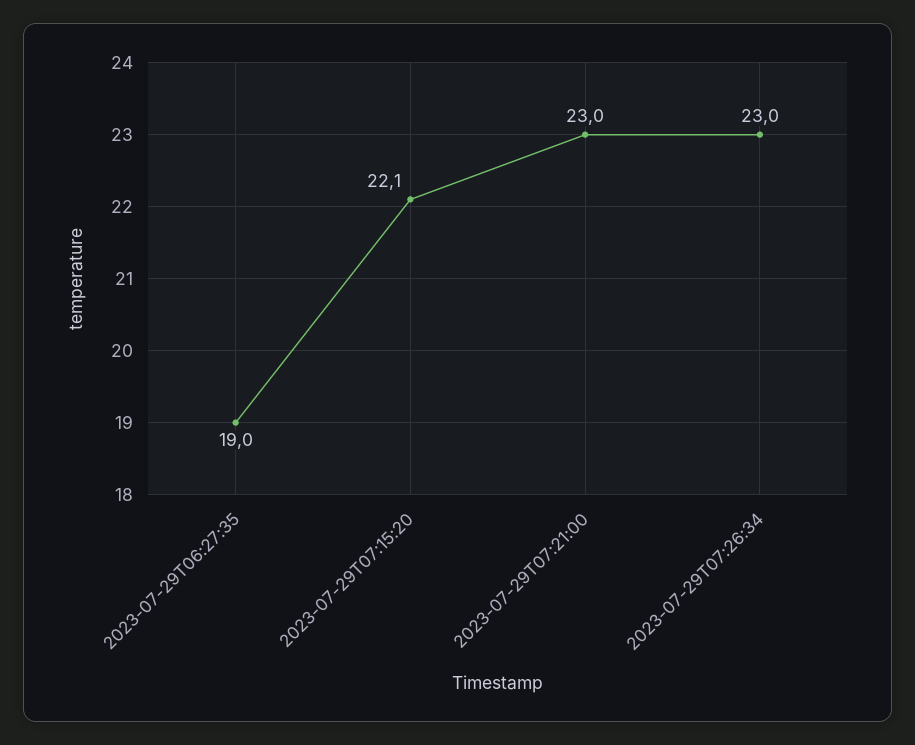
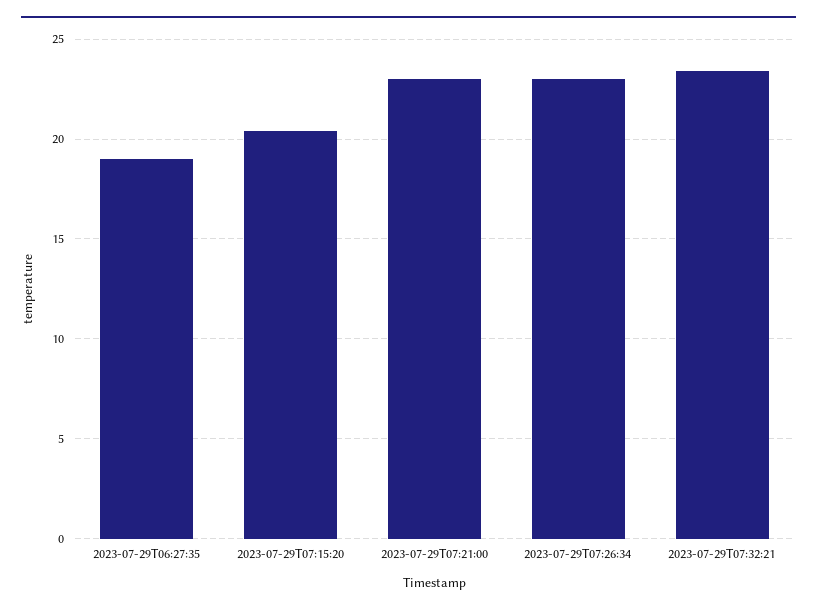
2023-07-29T07:15:20: 22.1 -> 20.5
2023-07-29T07:32:21: none -> 23.5

